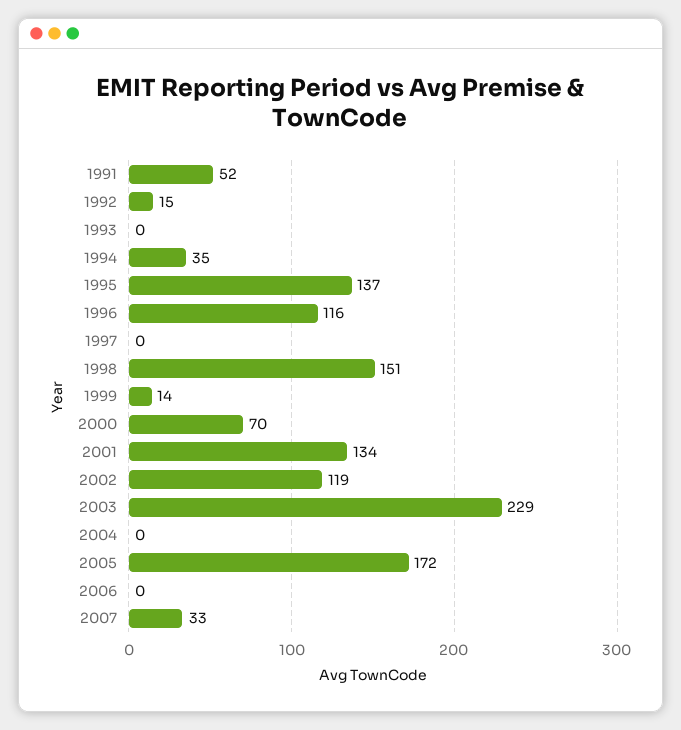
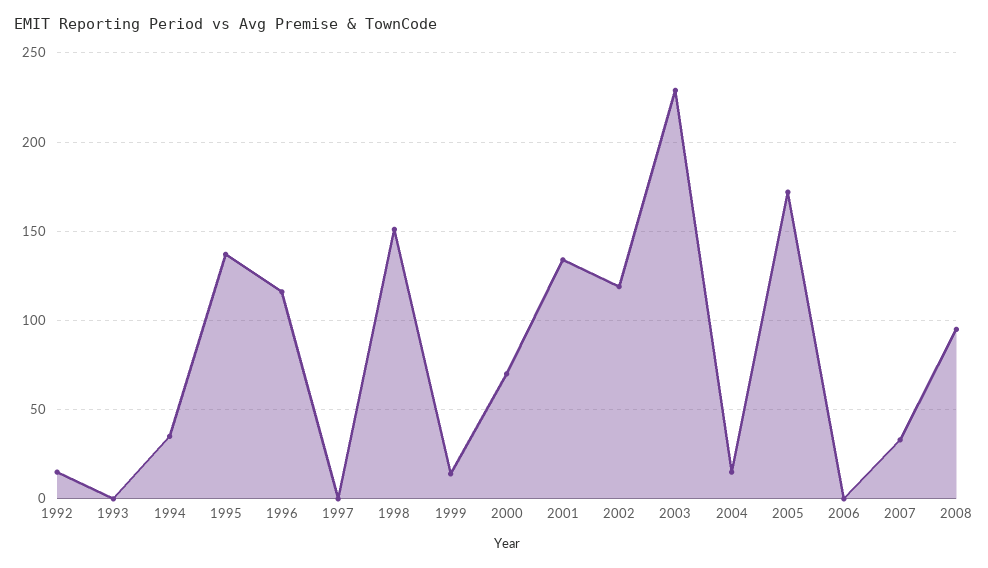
1991: 52 -> none
2004: 0 -> 15
2008: none -> 95

